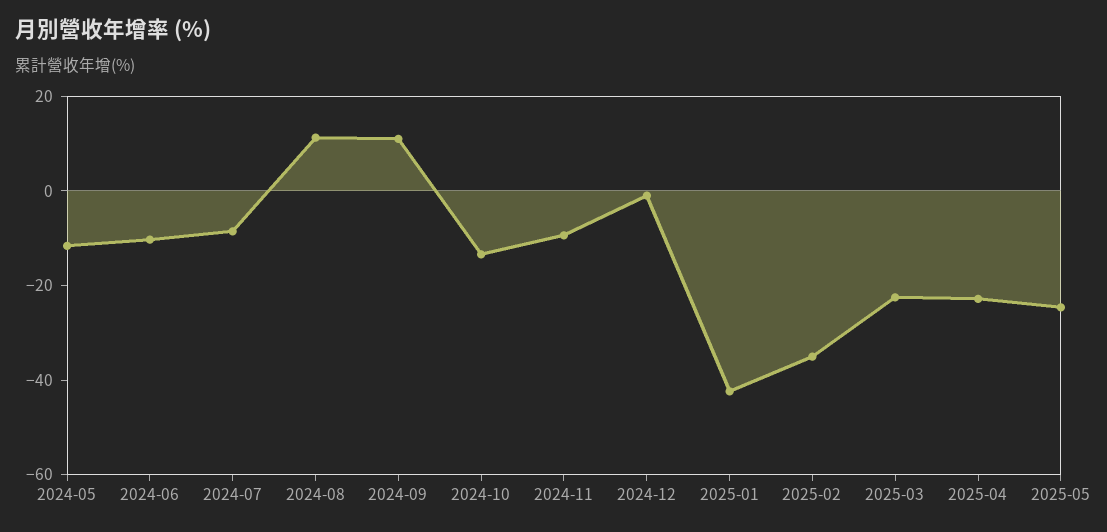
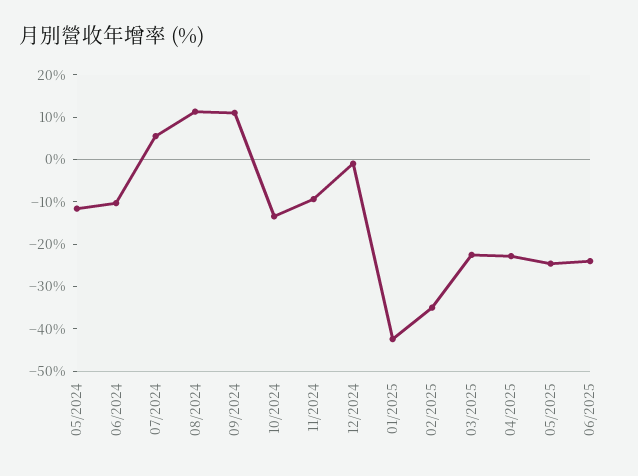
2024-07: -10 -> 6
06/2025: none -> -24

